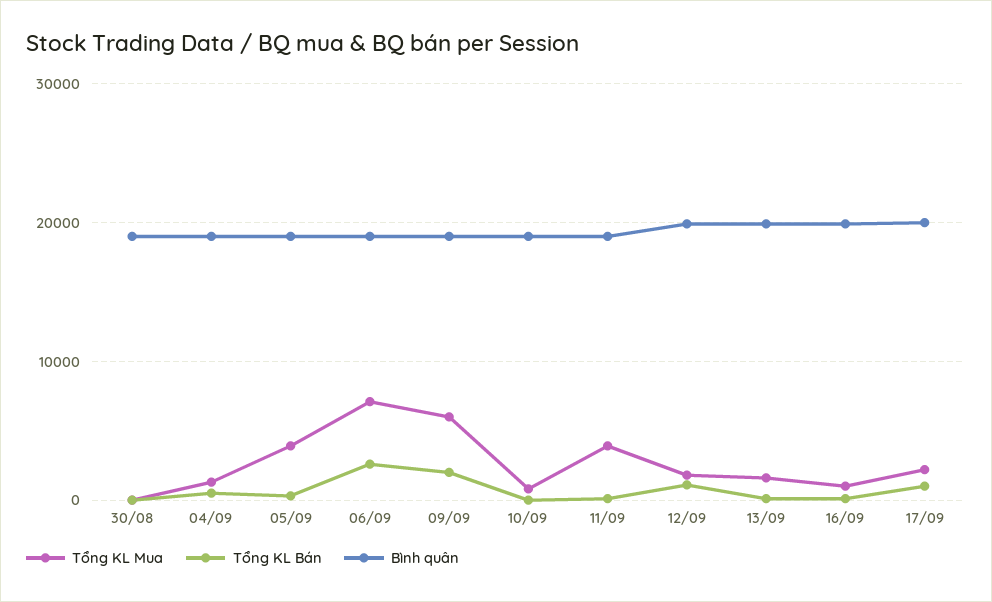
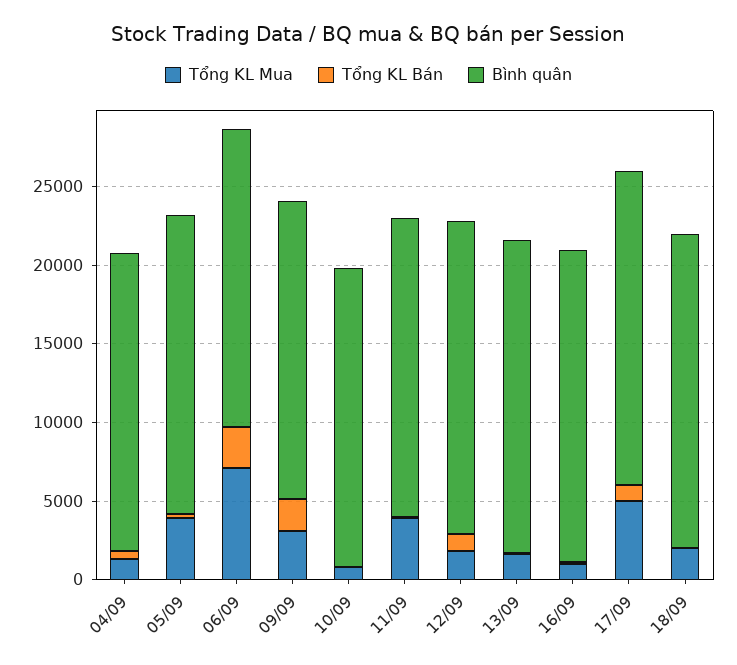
Tổng KL Mua, 30/08: 0 -> none
Tổng KL Bán, 30/08: 0 -> none
Bình quân, 30/08: 19000 -> none
Tổng KL Mua, 09/09: 6000 -> 3000
Tổng KL Mua, 17/09: 2000 -> 5000
Tổng KL Mua, 18/09: none -> 2000
Tổng KL Bán, 18/09: none -> 0
Bình quân, 18/09: none -> 20000

